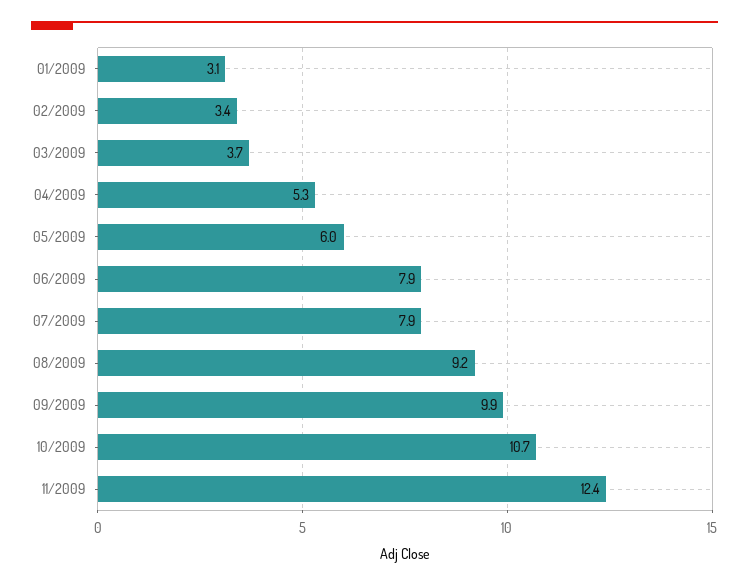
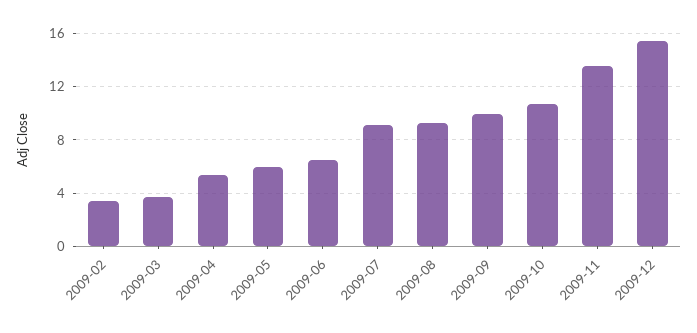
01/2009: 3.1 -> none
06/2009: 7.9 -> 6.5
07/2009: 7.9 -> 9
11/2009: 12.4 -> 13.5
2009-12: none -> 15.5

